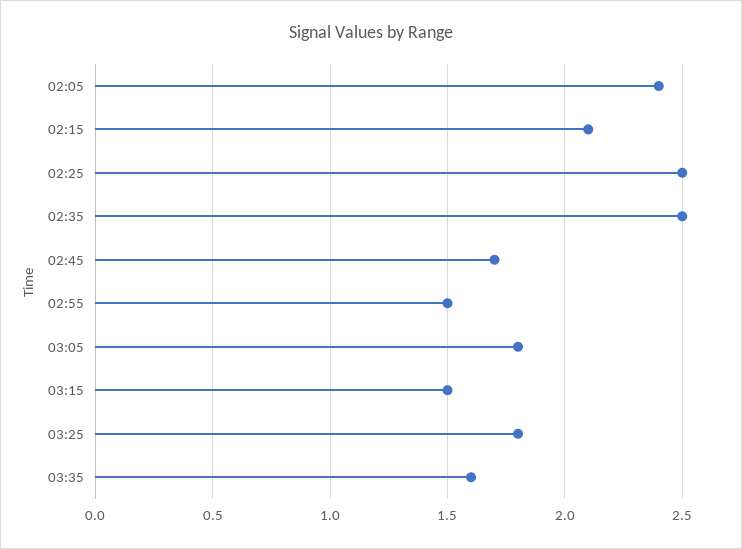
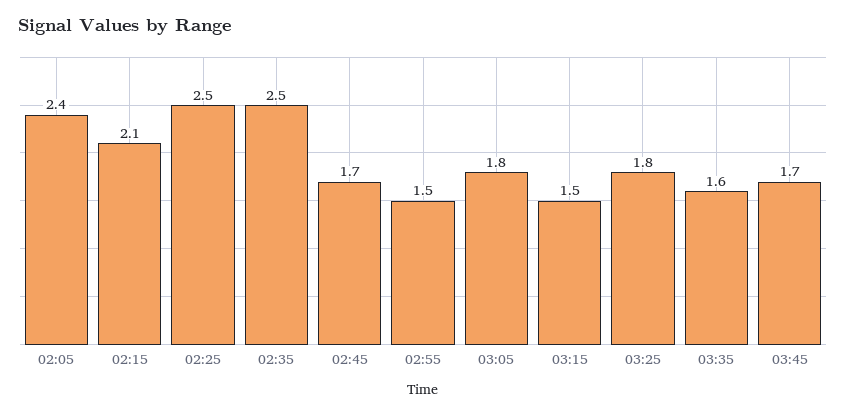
03:45: none -> 1.7

